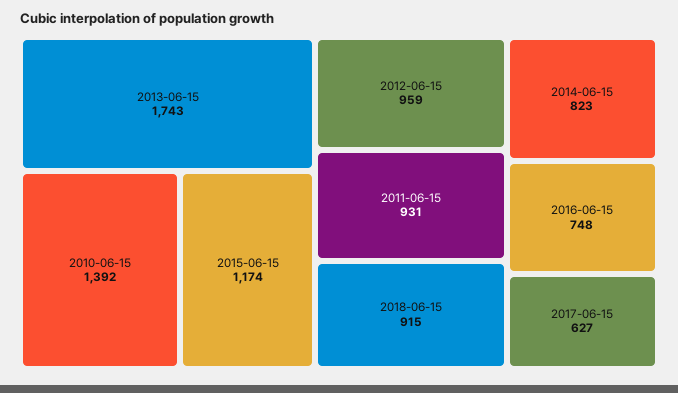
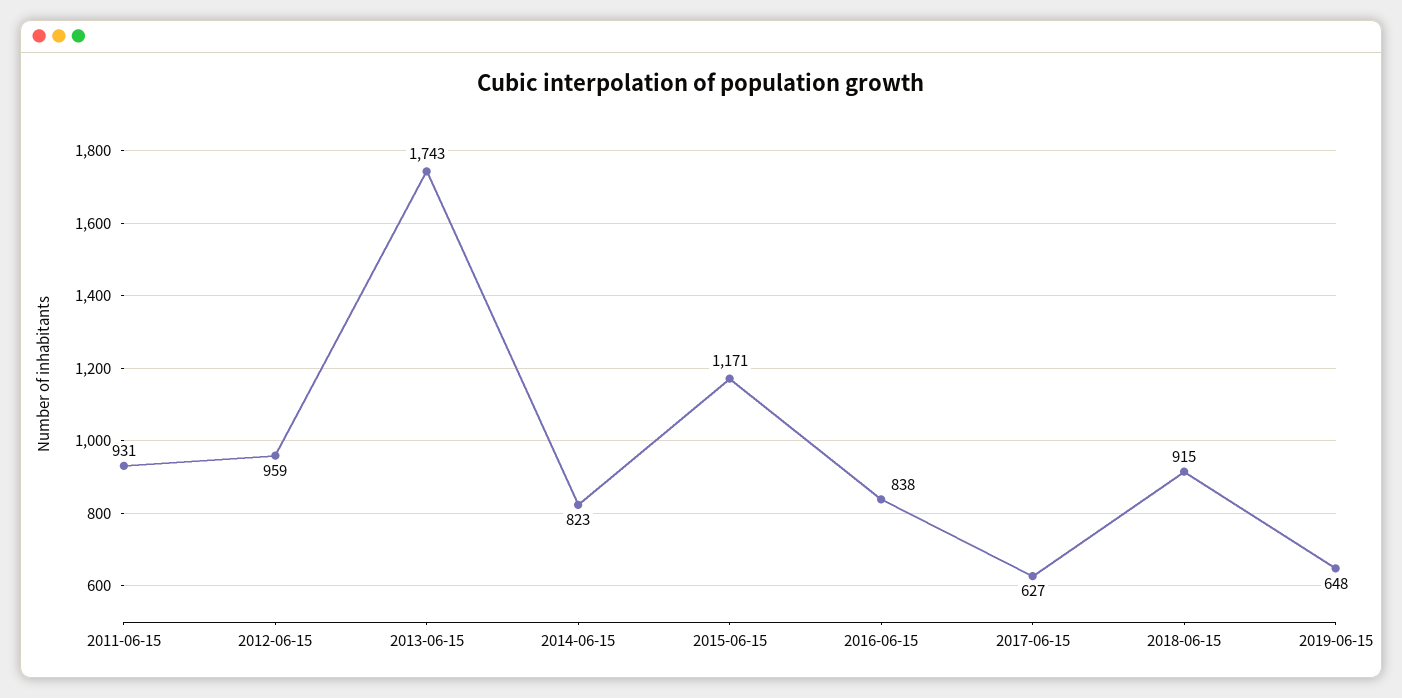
2010-06-15: 1392 -> none
2015-06-15: 1174 -> 1171
2016-06-15: 748 -> 838
2019-06-15: none -> 648

